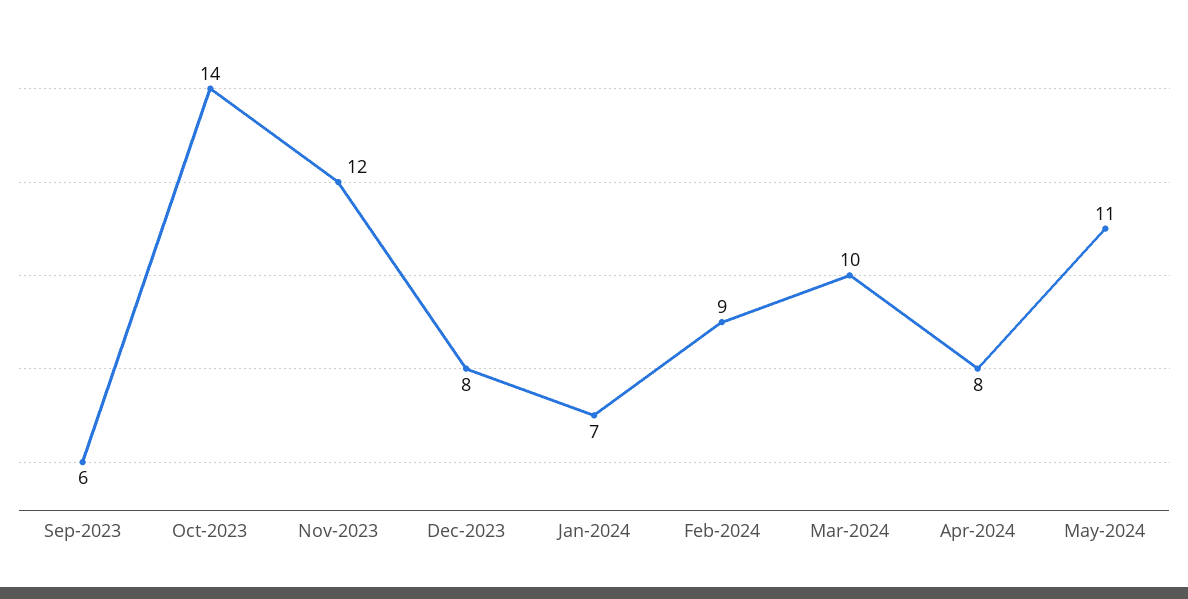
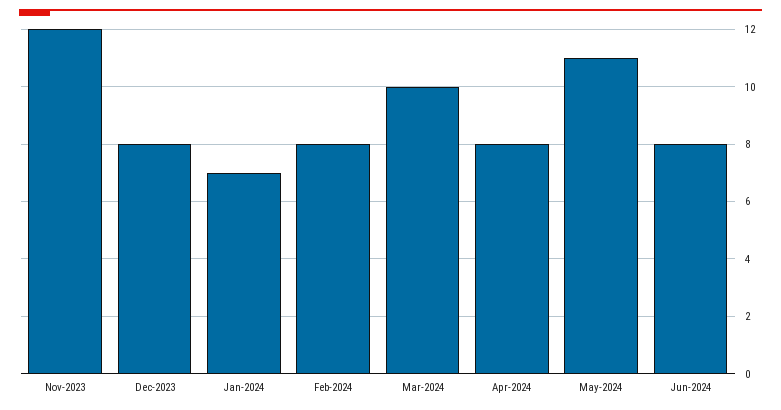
Sep-2023: 6 -> none
Oct-2023: 14 -> none
Feb-2024: 9 -> 8
Jun-2024: none -> 8

